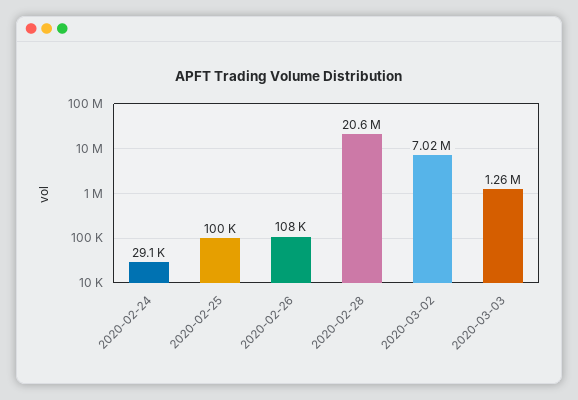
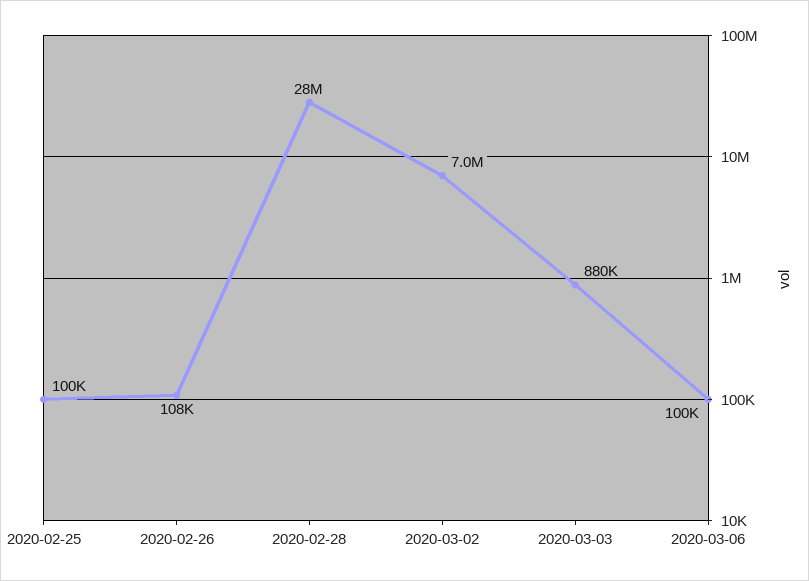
2020-02-24: 29100 -> none
2020-02-28: 20600000 -> 28000000
2020-03-03: 1260000 -> 880000
2020-03-06: none -> 100000

